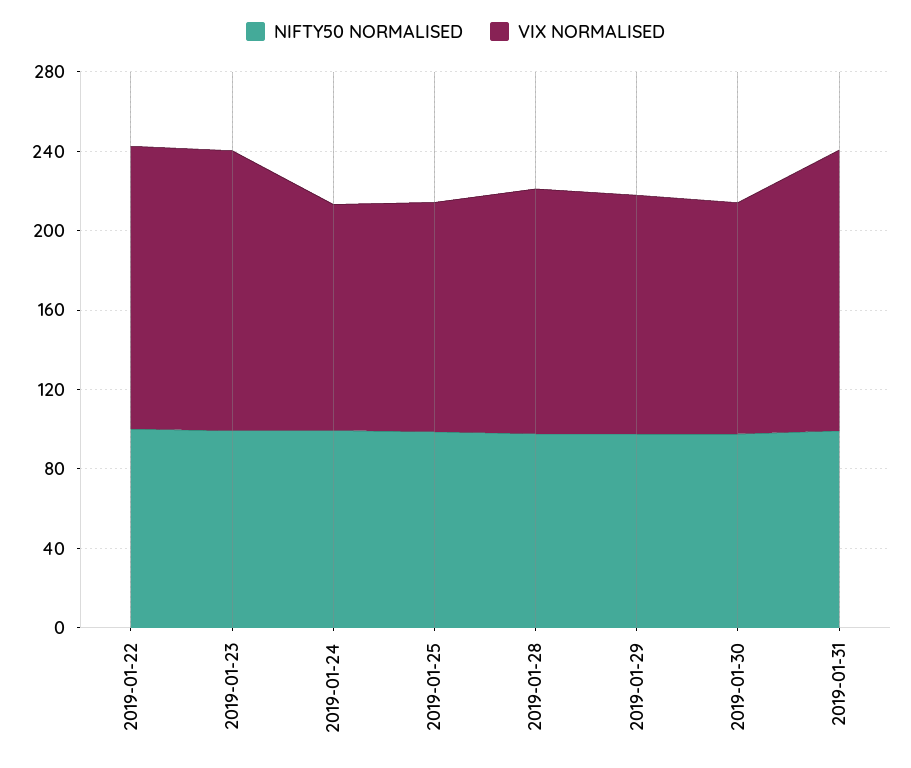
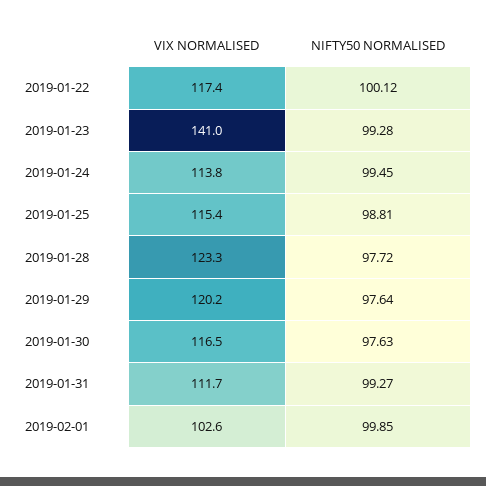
VIX NORMALISED, 2019-01-22: 140 -> 117.4
VIX NORMALISED, 2019-01-31: 140 -> 111.7
VIX NORMALISED, 2019-02-01: none -> 102.6
NIFTY50 NORMALISED, 2019-02-01: none -> 99.85

